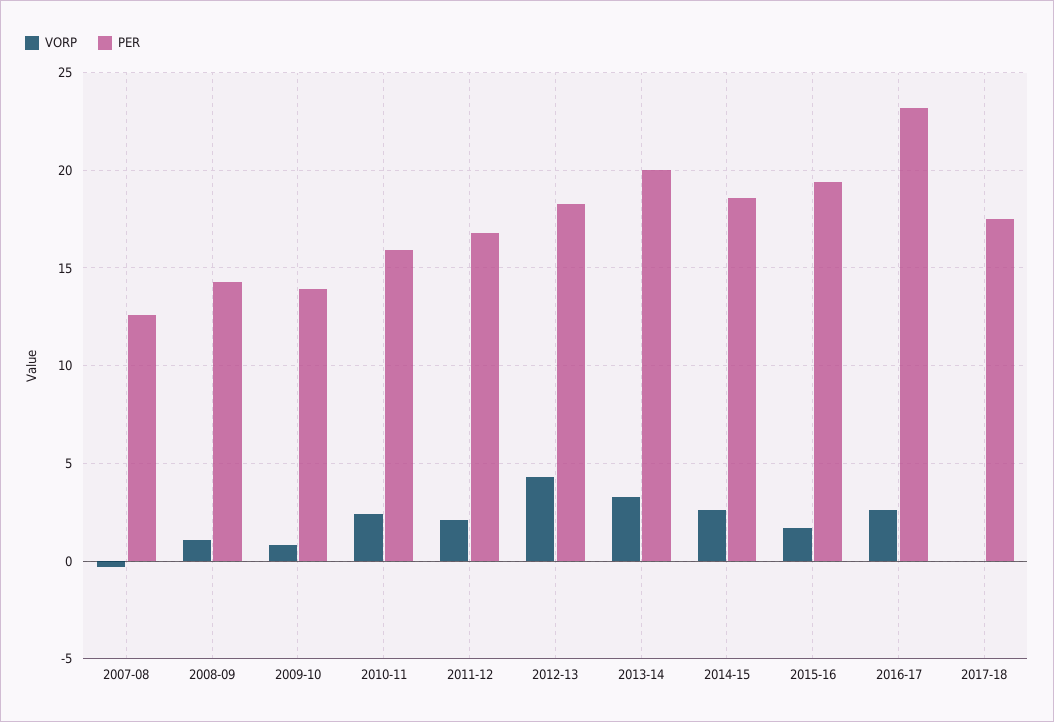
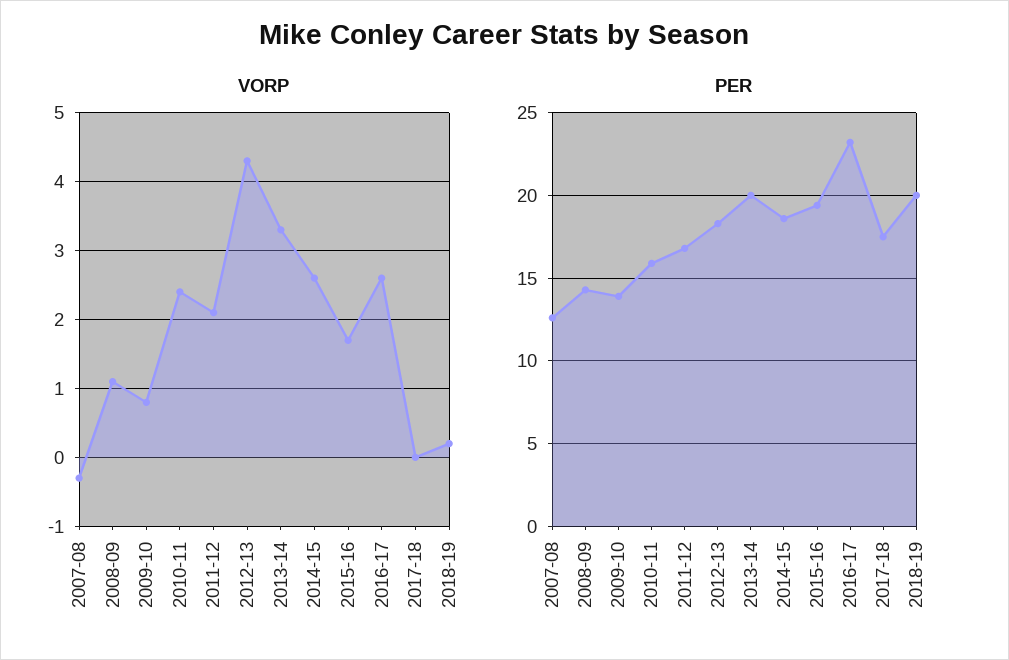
VORP, 2018-19: none -> 0.2
PER, 2018-19: none -> 20

